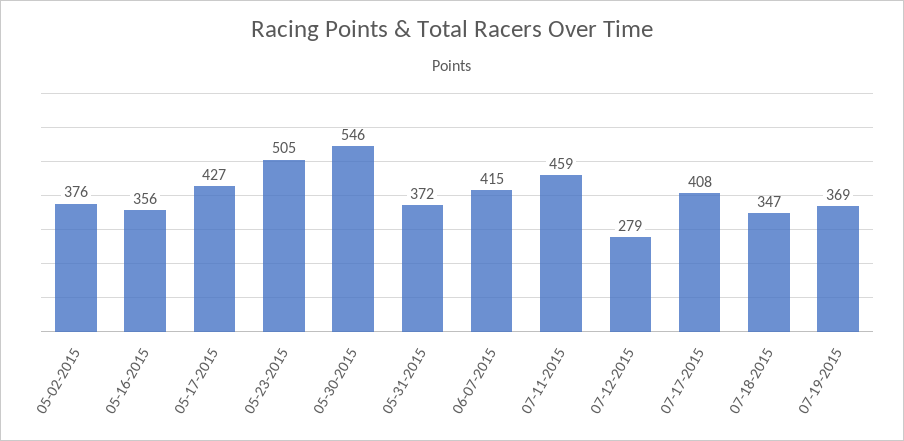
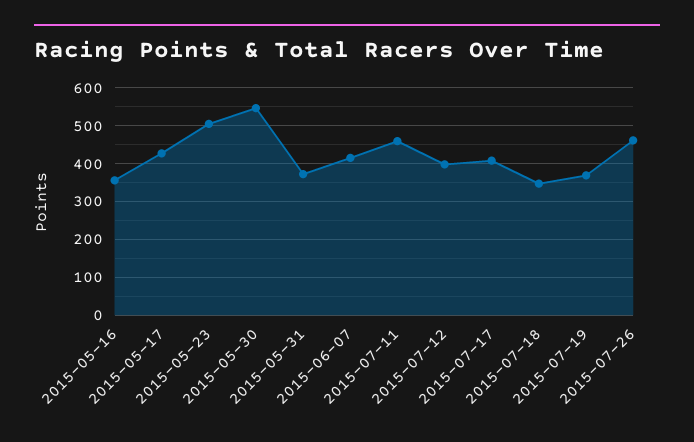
05-02-2015: 376 -> none
07-12-2015: 279 -> 400
2015-07-26: none -> 460

